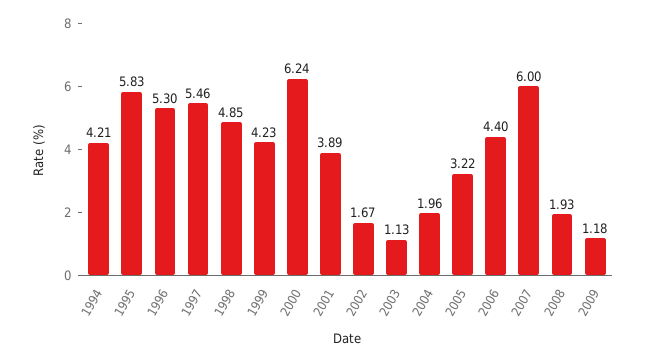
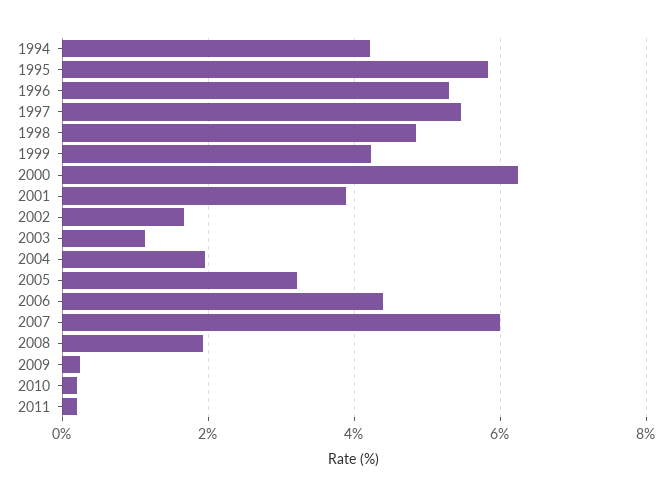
2009: 1.18 -> 0.2
2010: none -> 0.2
2011: none -> 0.2

